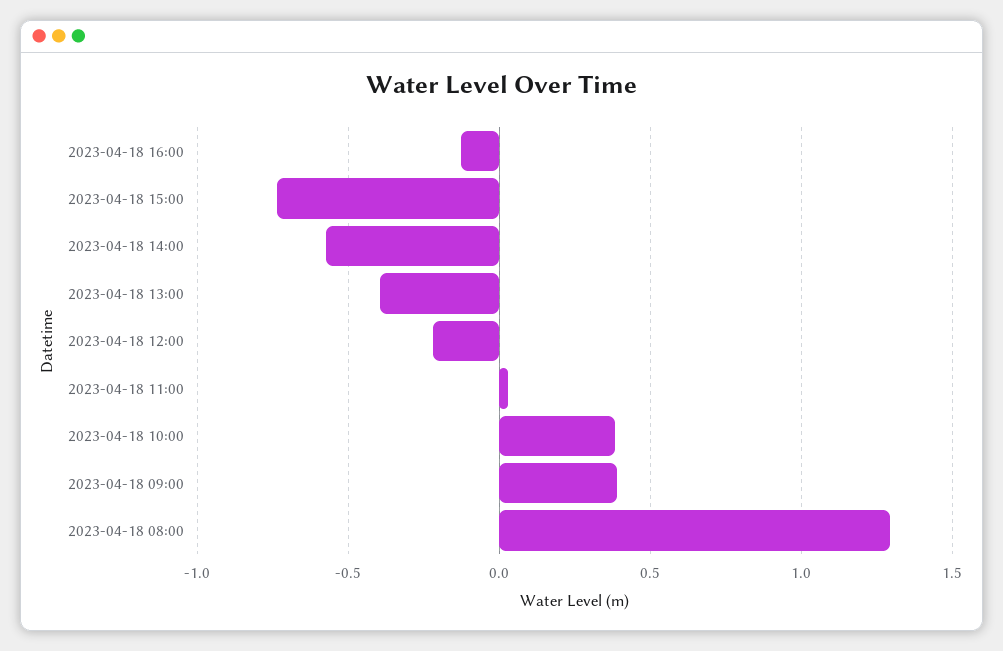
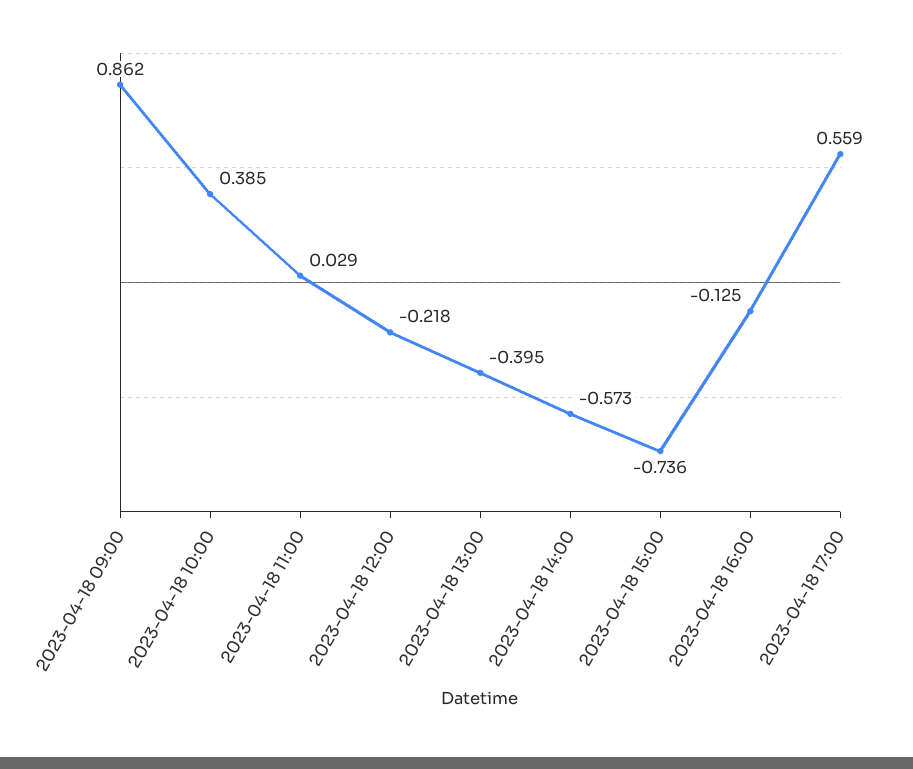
2023-04-18 09:00: 0.4 -> 0.862
2023-04-18 08:00: 1.3 -> none
2023-04-18 17:00: none -> 0.559

